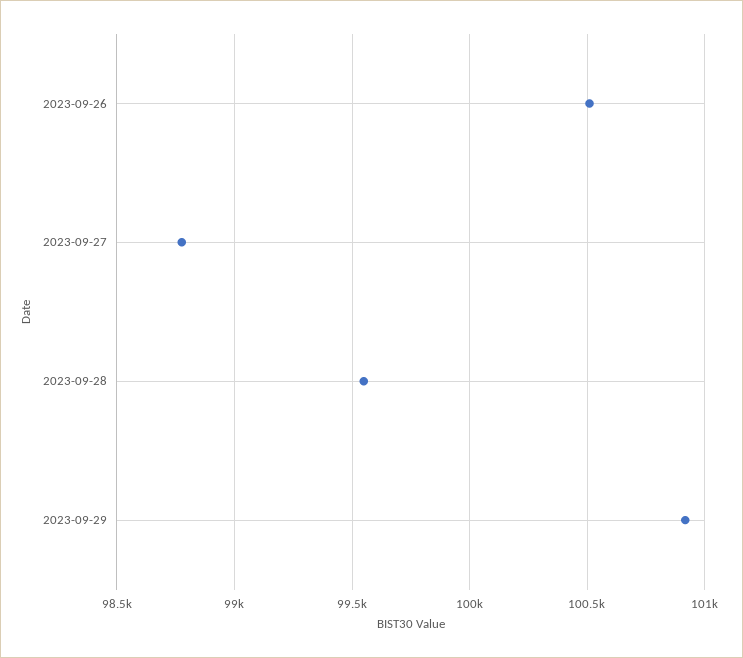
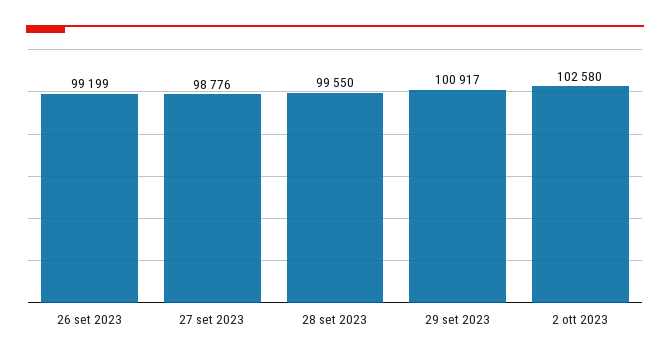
2023-09-26: 100500 -> 99199
2 ott 2023: none -> 102580

